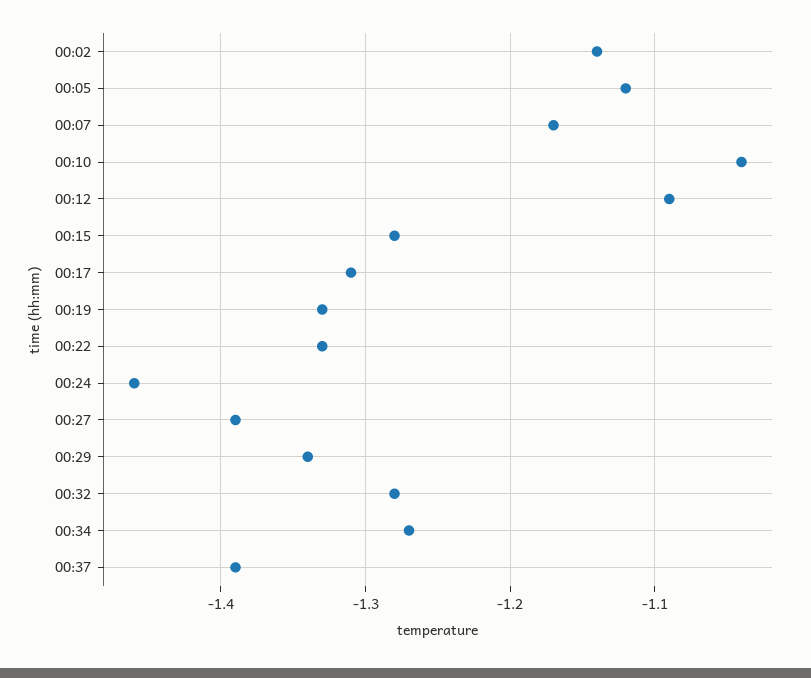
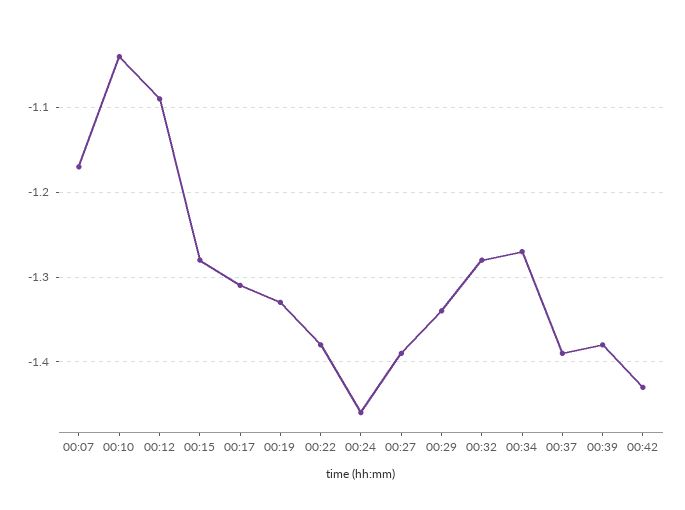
00:02: -1.14 -> none
00:05: -1.12 -> none
00:22: -1.33 -> -1.38
00:39: none -> -1.38
00:42: none -> -1.43

